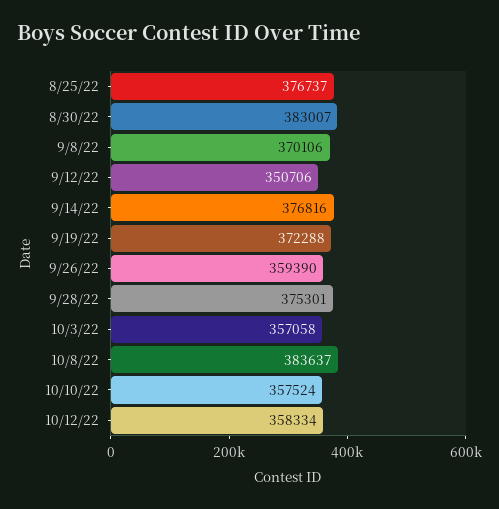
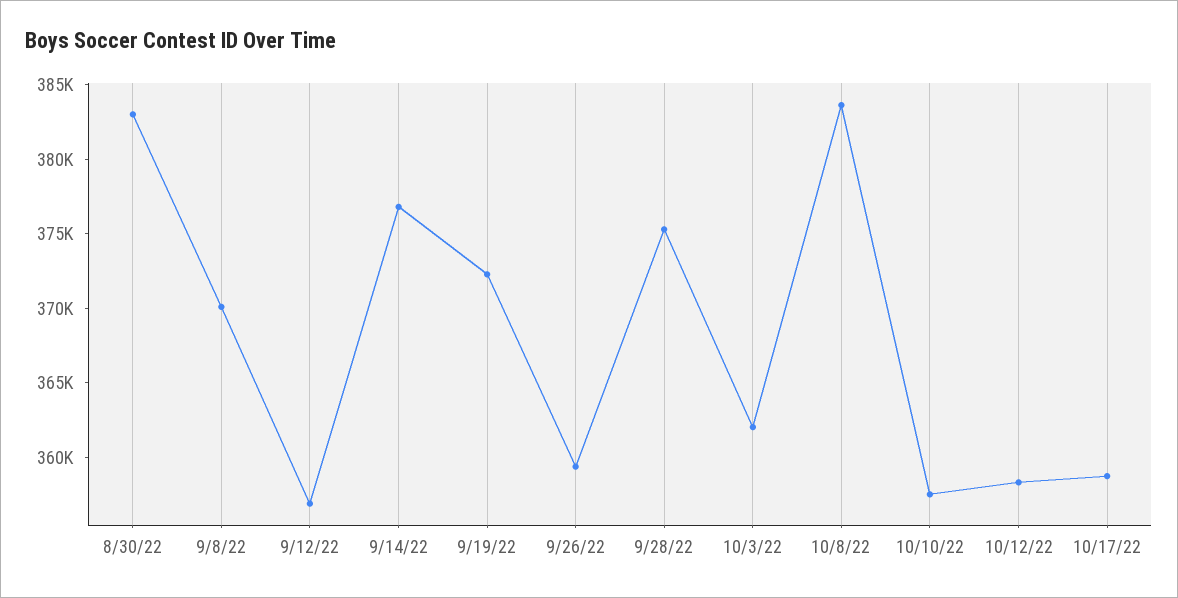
8/25/22: 376737 -> none
9/12/22: 350706 -> 357000
10/3/22: 357058 -> 362000
10/17/22: none -> 359000

